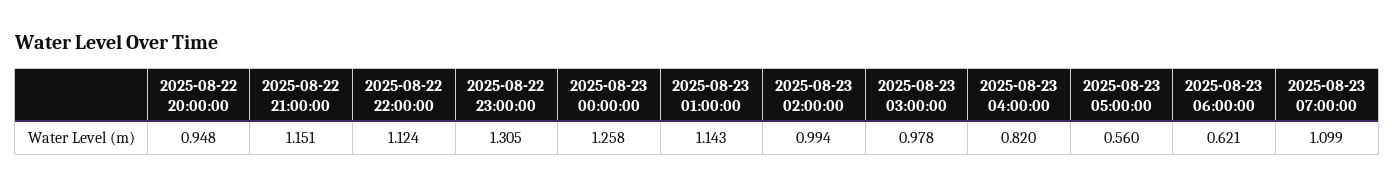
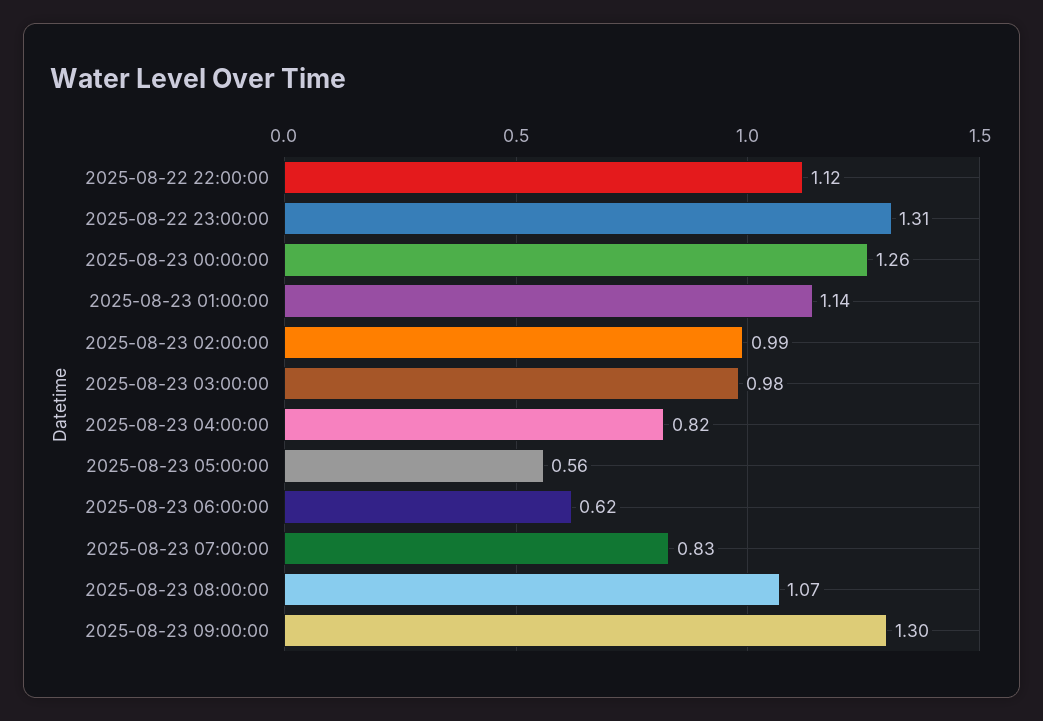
2025-08-22 20:00:00: 0.948 -> none
2025-08-22 21:00:00: 1.151 -> none
2025-08-23 07:00:00: 1.099 -> 0.83
2025-08-23 08:00:00: none -> 1.07
2025-08-23 09:00:00: none -> 1.3

